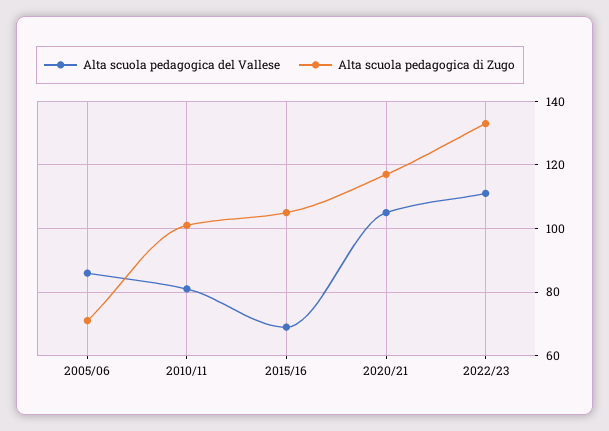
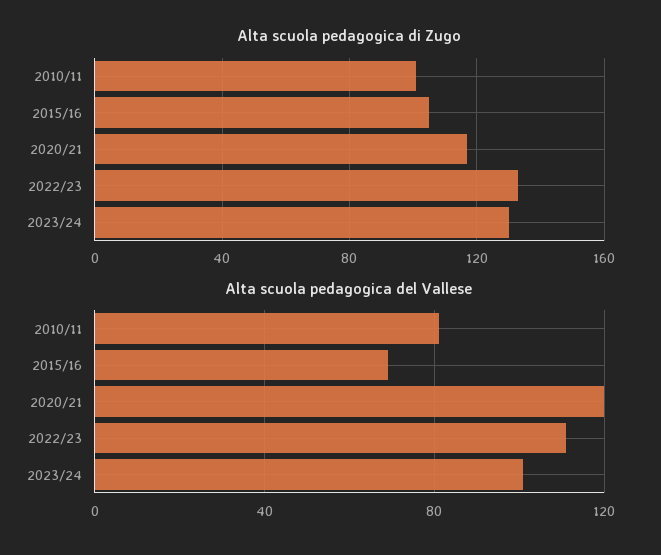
Alta scuola pedagogica del Vallese, 2005/06: 85 -> none
Alta scuola pedagogica di Zugo, 2005/06: 70 -> none
Alta scuola pedagogica del Vallese, 2020/21: 105 -> 120
Alta scuola pedagogica di Zugo, 2023/24: none -> 130
Alta scuola pedagogica del Vallese, 2023/24: none -> 100

